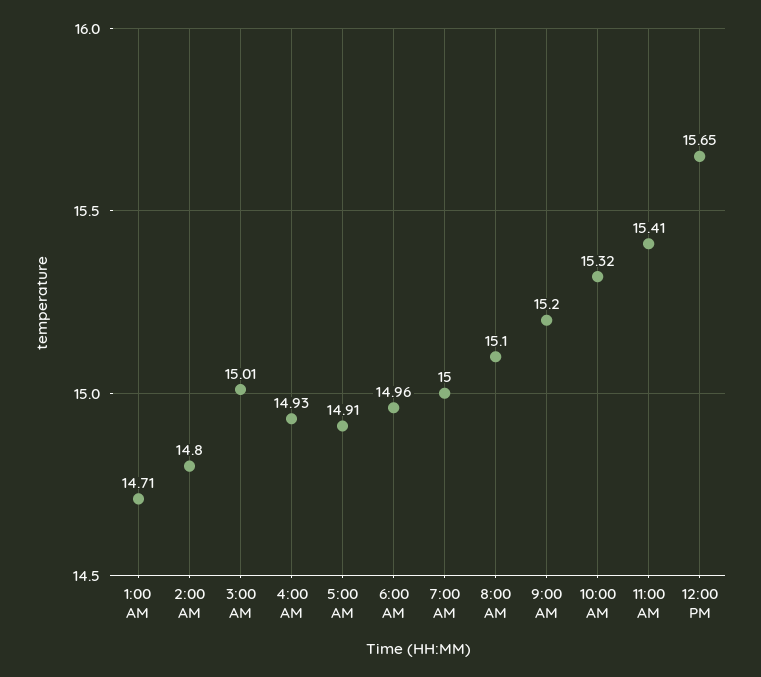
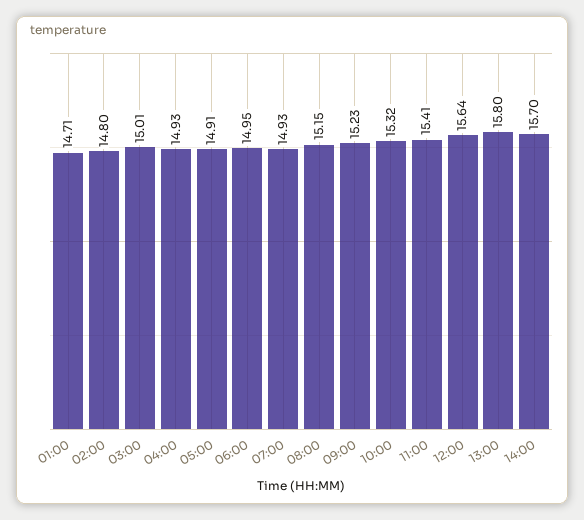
6:00 AM: 14.96 -> 14.95
7:00 AM: 15 -> 14.93
8:00 AM: 15.1 -> 15.15
9:00 AM: 15.2 -> 15.23
12:00 PM: 15.65 -> 15.64
13:00: none -> 15.8
14:00: none -> 15.7

